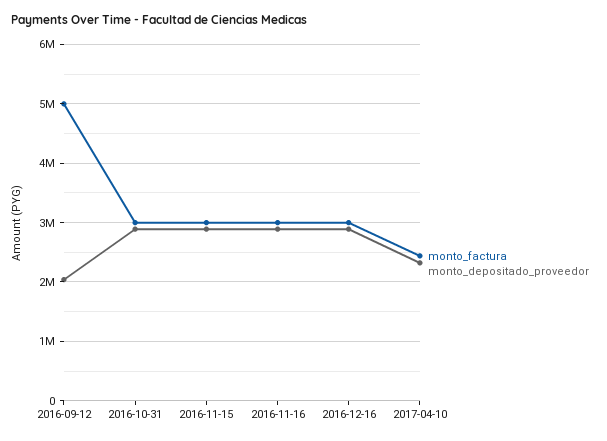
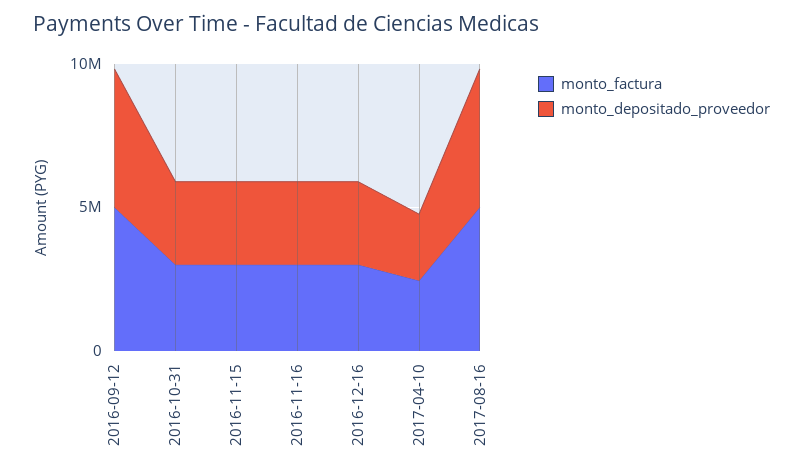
monto_depositado_proveedor, 2016-09-12: 2000000 -> 5000000
monto_factura, 2017-08-16: none -> 5000000
monto_depositado_proveedor, 2017-08-16: none -> 5000000

